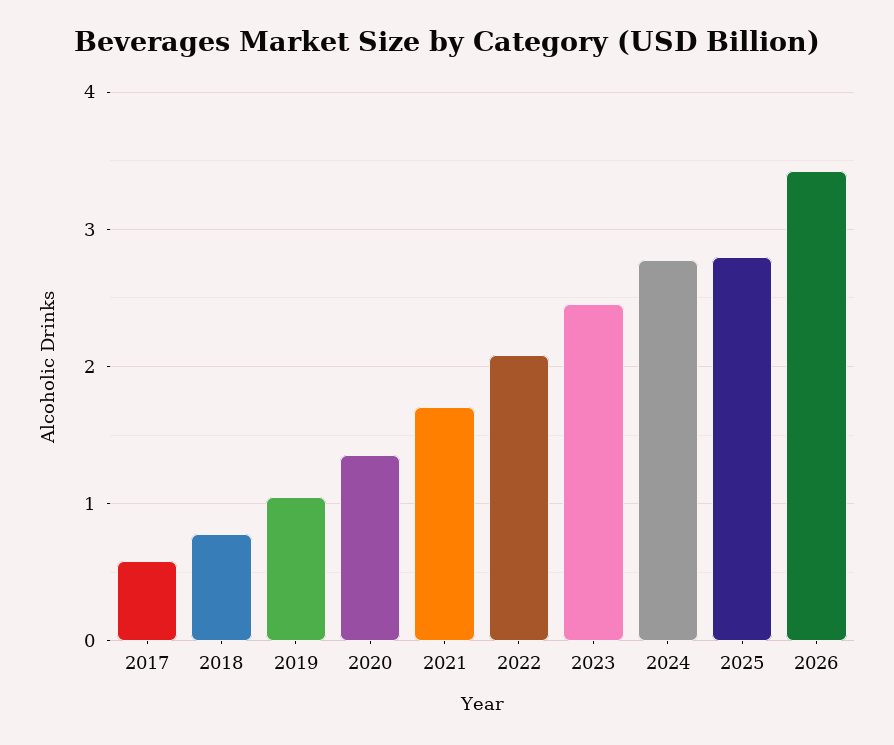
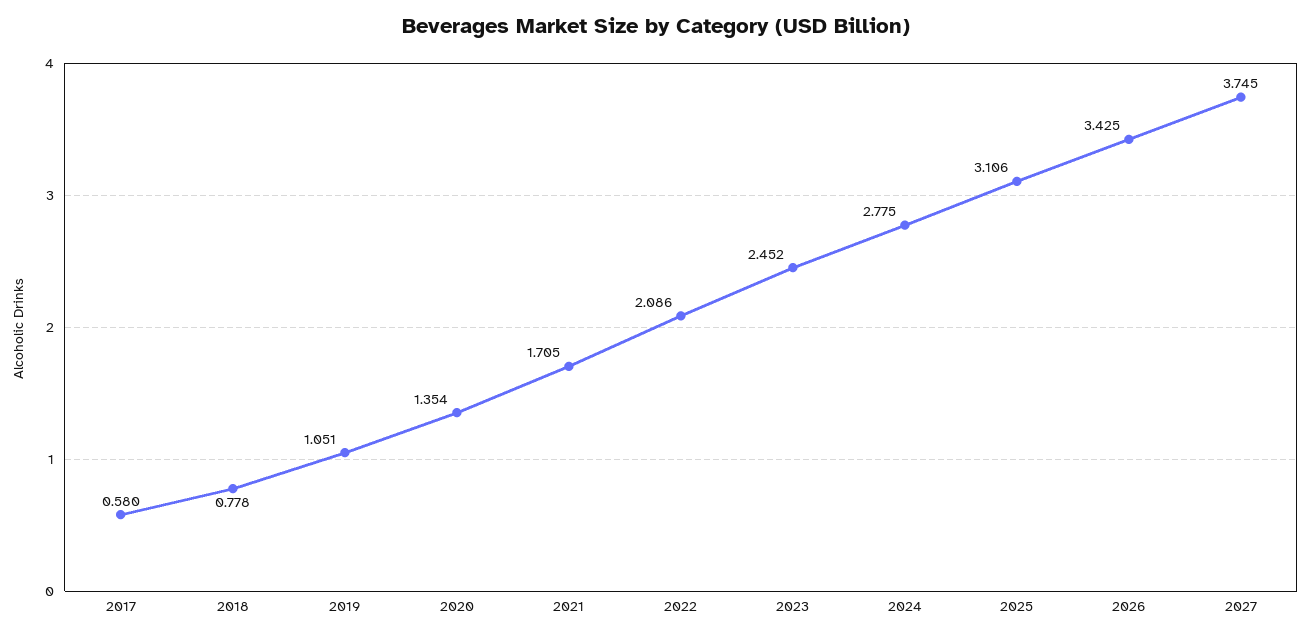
2025: 2.8 -> 3.106
2027: none -> 3.745

